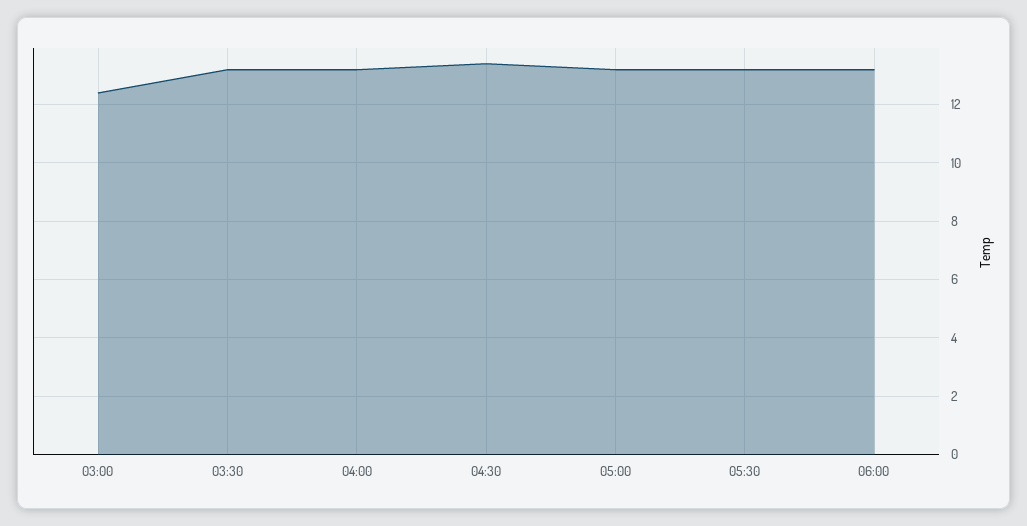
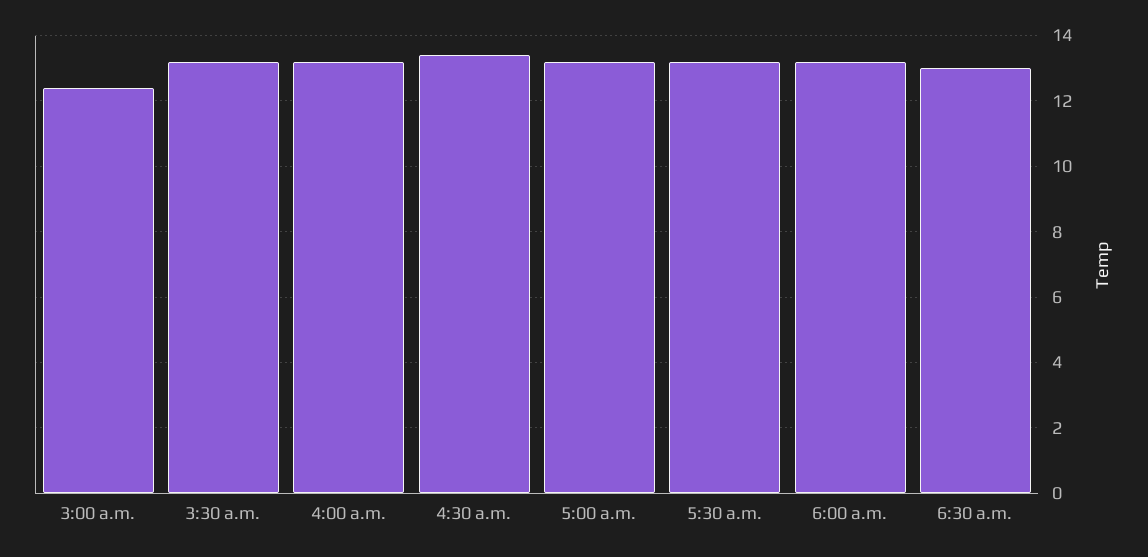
6:30 a.m.: none -> 13

